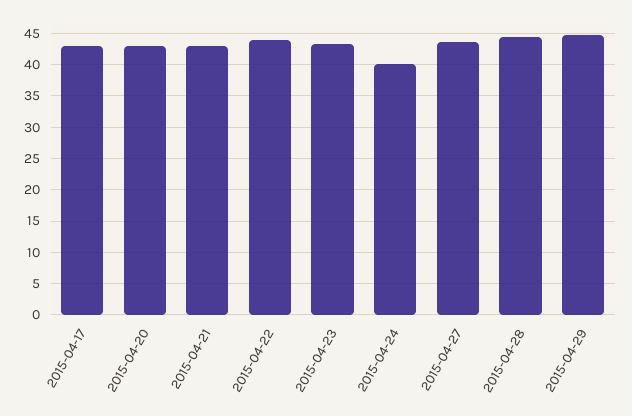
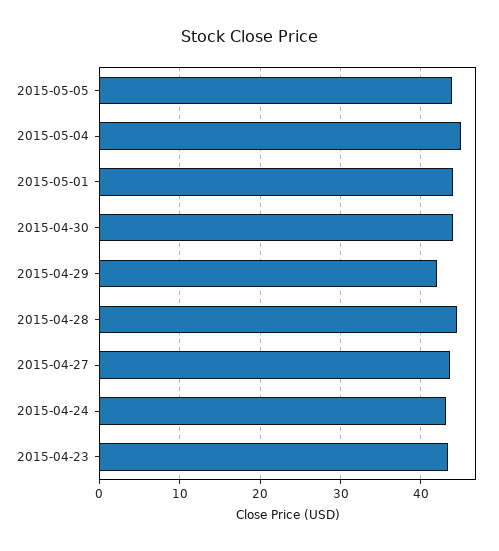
2015-04-17: 43 -> none
2015-04-20: 43 -> none
2015-04-21: 43 -> none
2015-04-22: 44 -> none
2015-04-24: 40 -> 43
2015-04-29: 45 -> 42
2015-05-05: none -> 44
2015-05-04: none -> 45
2015-05-01: none -> 44
2015-04-30: none -> 44

